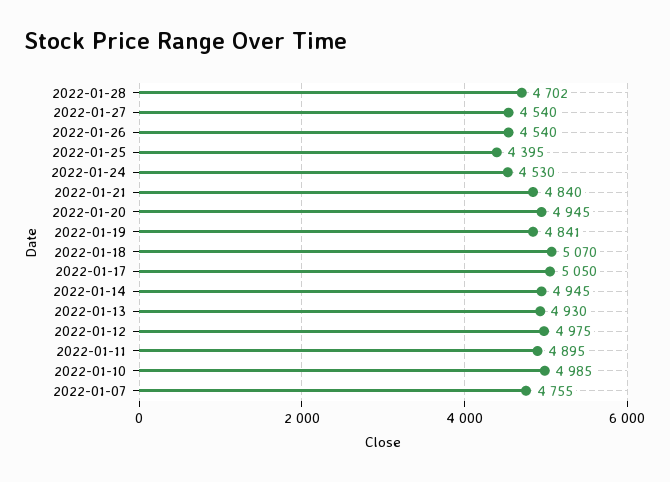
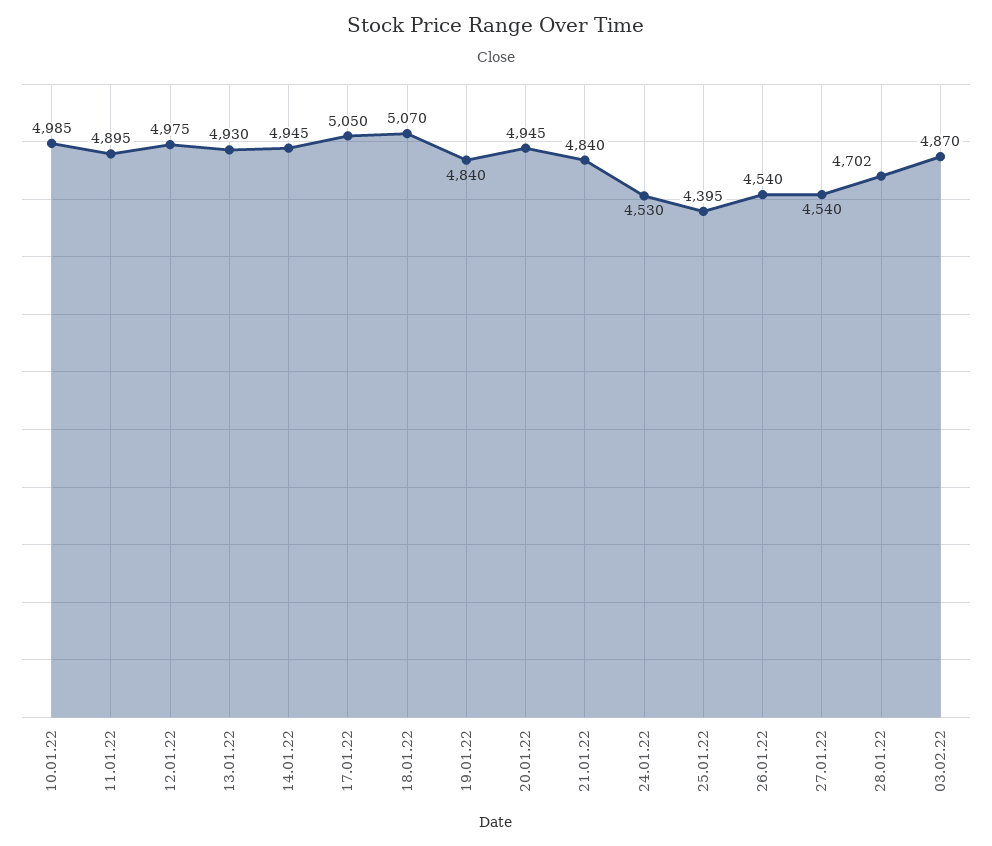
2022-01-19: 4841 -> 4840
2022-01-07: 4755 -> none
03.02.22: none -> 4870

